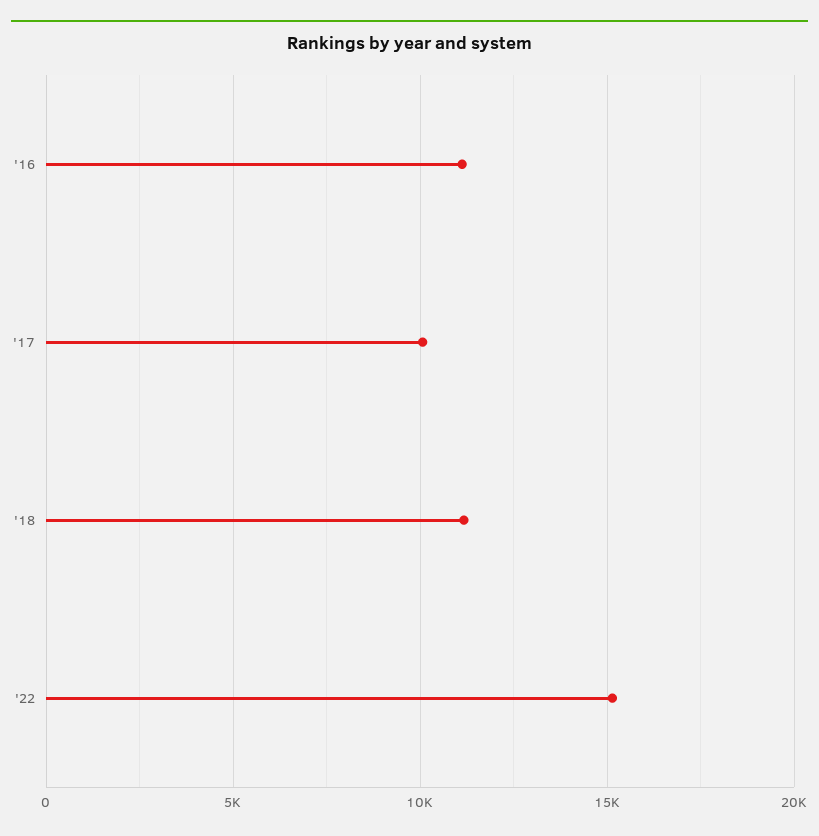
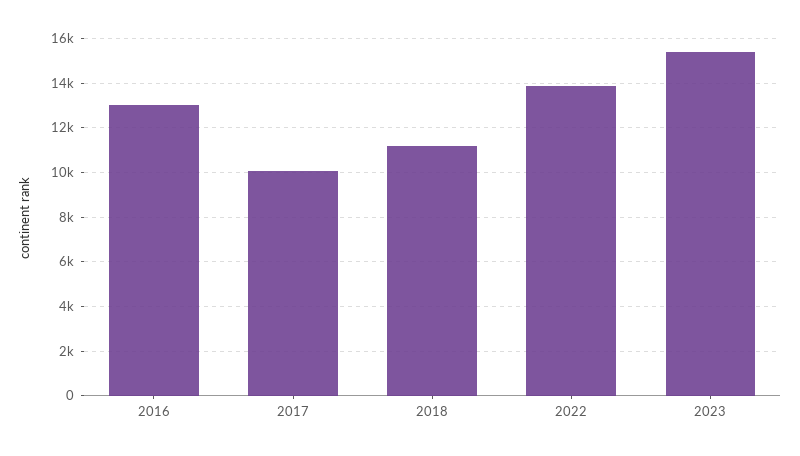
'16: 11000 -> 13000
'22: 15000 -> 14000
2023: none -> 15500

